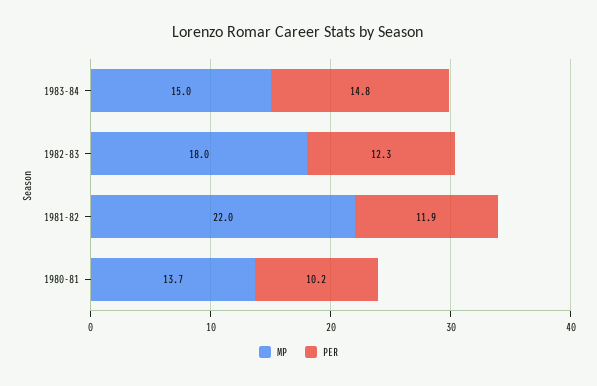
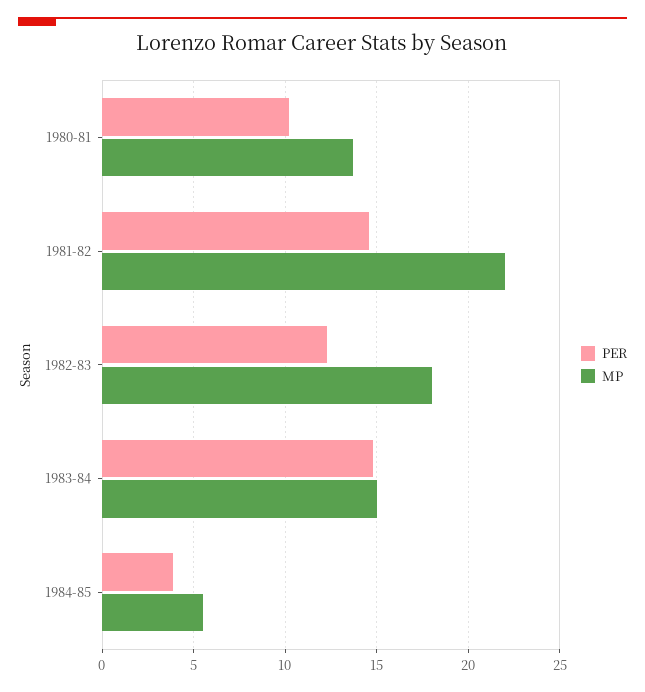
PER, 1981-82: 11.9 -> 14.5
PER, 1984-85: none -> 4
MP, 1984-85: none -> 5.5

